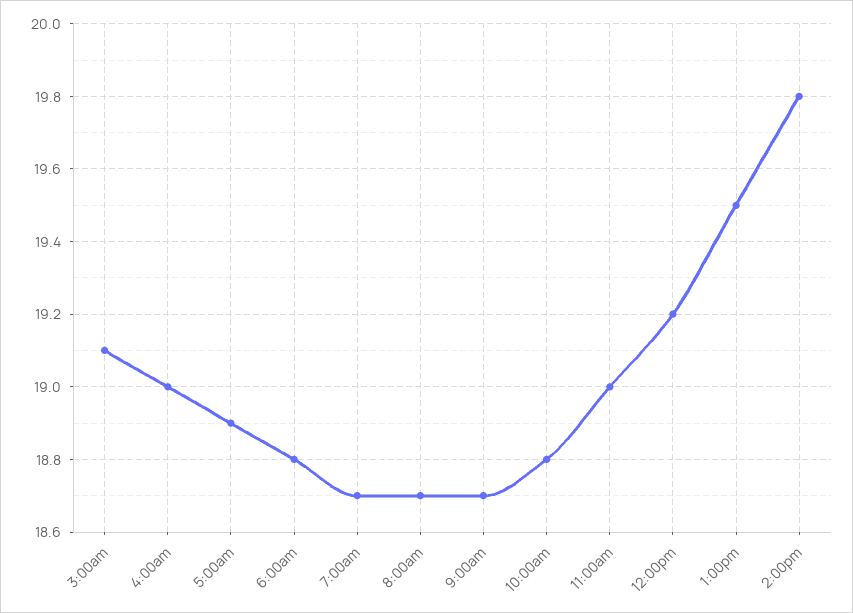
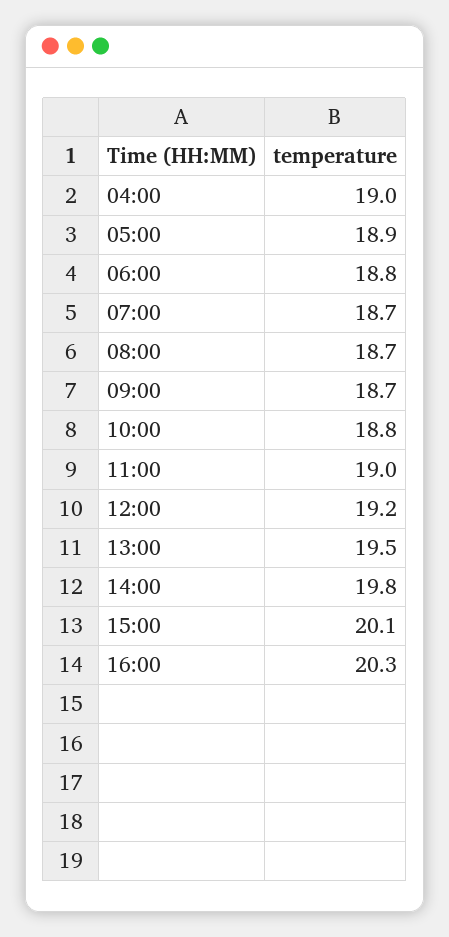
3:00am: 19.1 -> none
15:00: none -> 20.1
16:00: none -> 20.3

